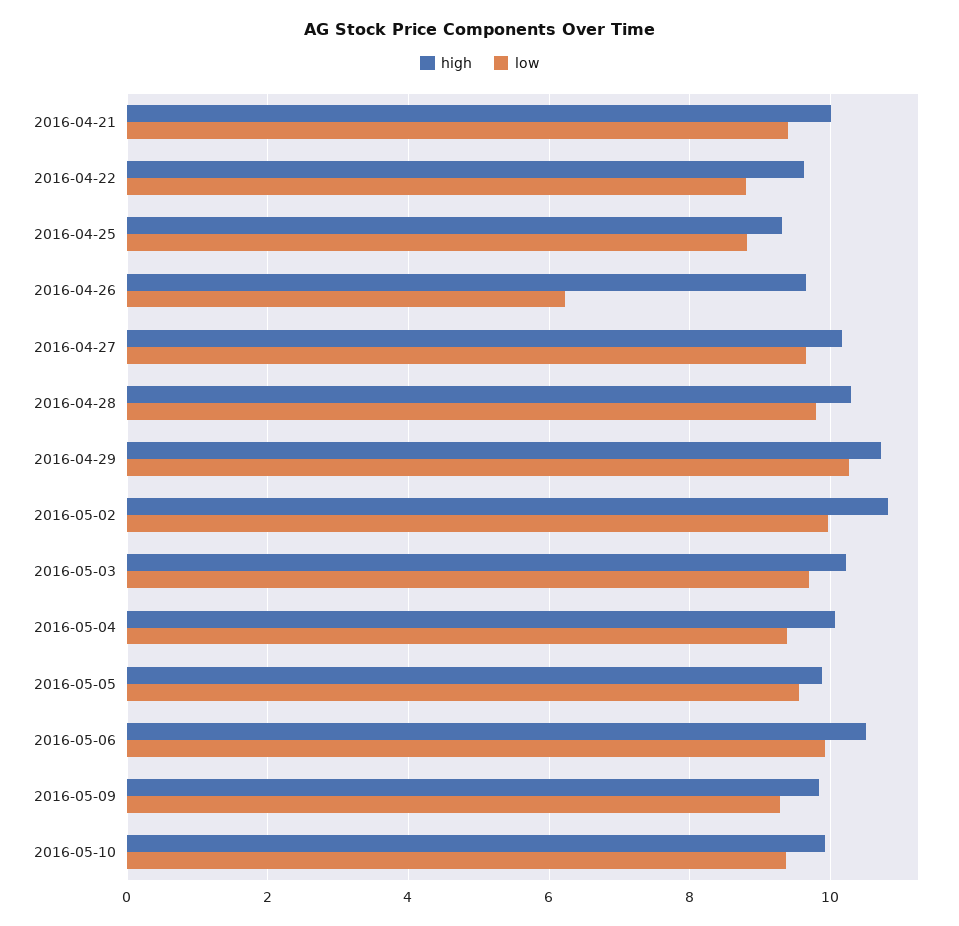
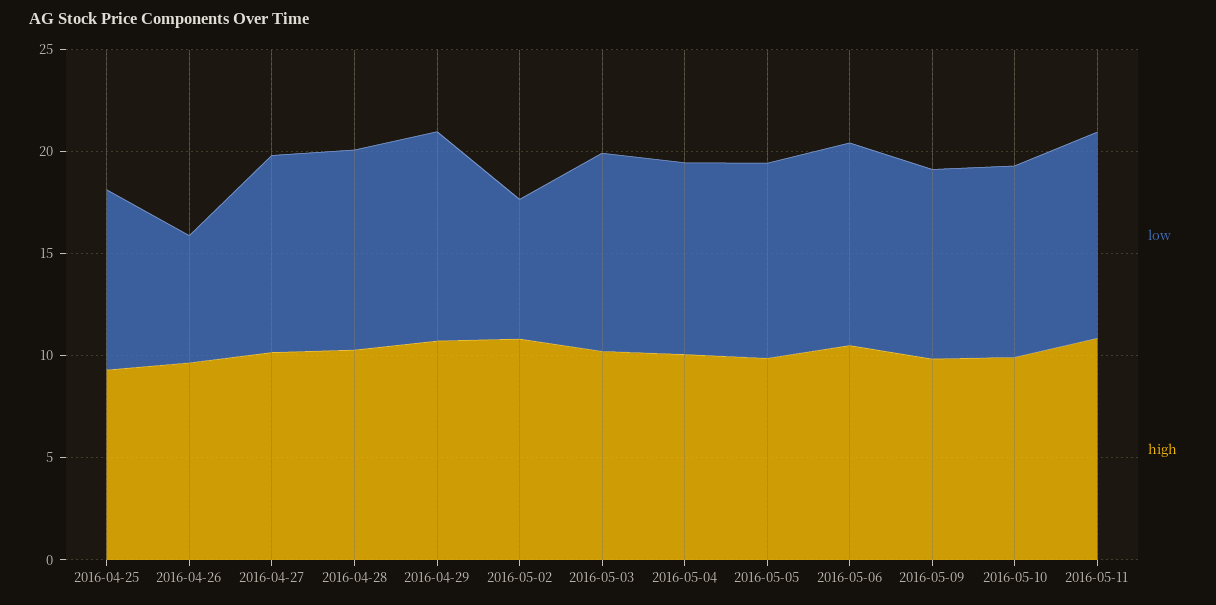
high, 2016-04-21: 10 -> none
low, 2016-04-21: 9.4 -> none
high, 2016-04-22: 9.6 -> none
low, 2016-04-22: 8.8 -> none
low, 2016-05-02: 10 -> 7
low, 2016-05-11: none -> 10
high, 2016-05-11: none -> 11

